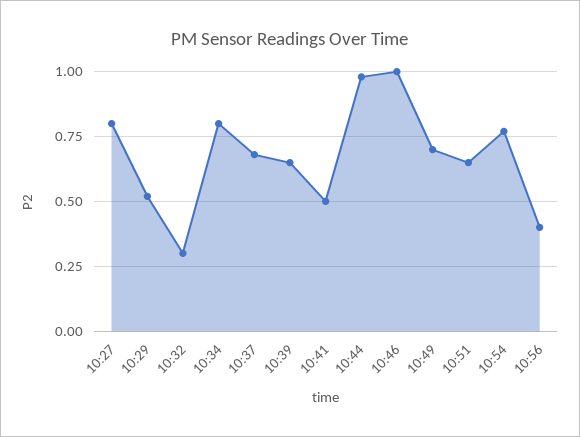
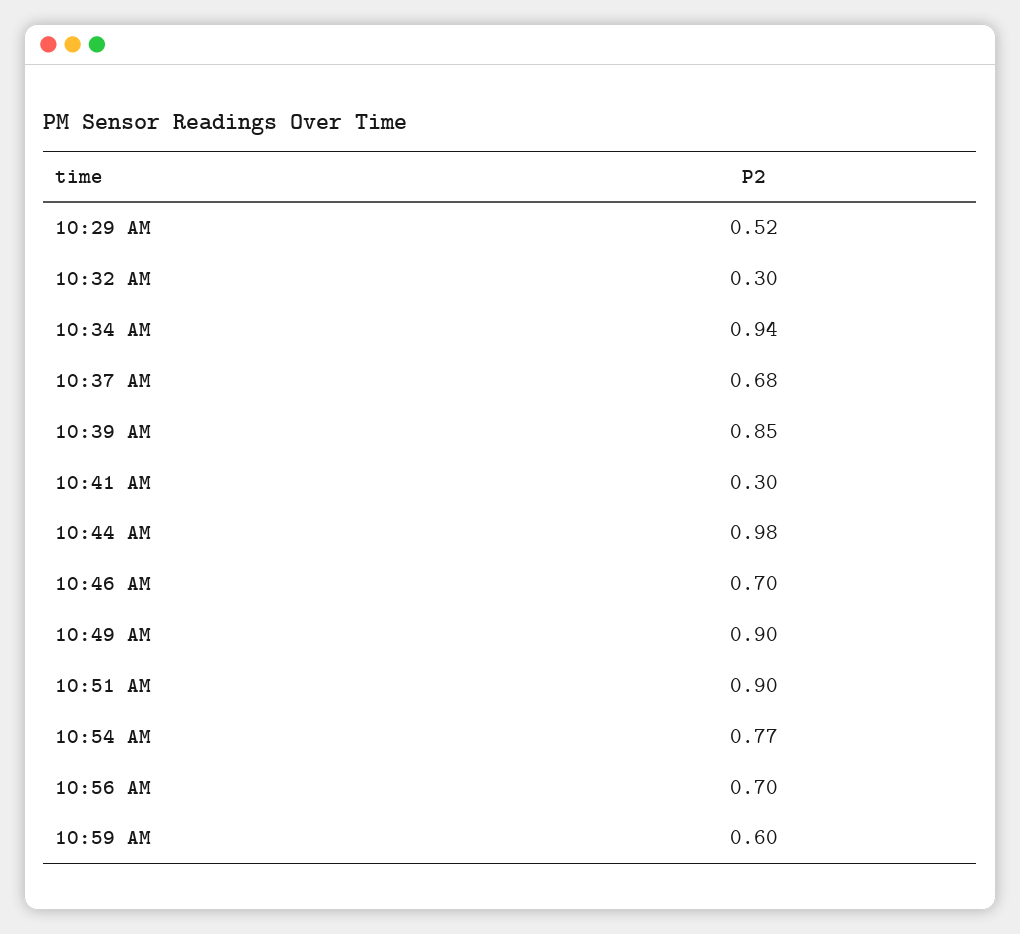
10:27: 0.8 -> none
10:34: 0.8 -> 0.94
10:39: 0.65 -> 0.85
10:41: 0.5 -> 0.3
10:46: 1 -> 0.7
10:49: 0.7 -> 0.9
10:51: 0.65 -> 0.9
10:56: 0.4 -> 0.7
10:59 AM: none -> 0.6

